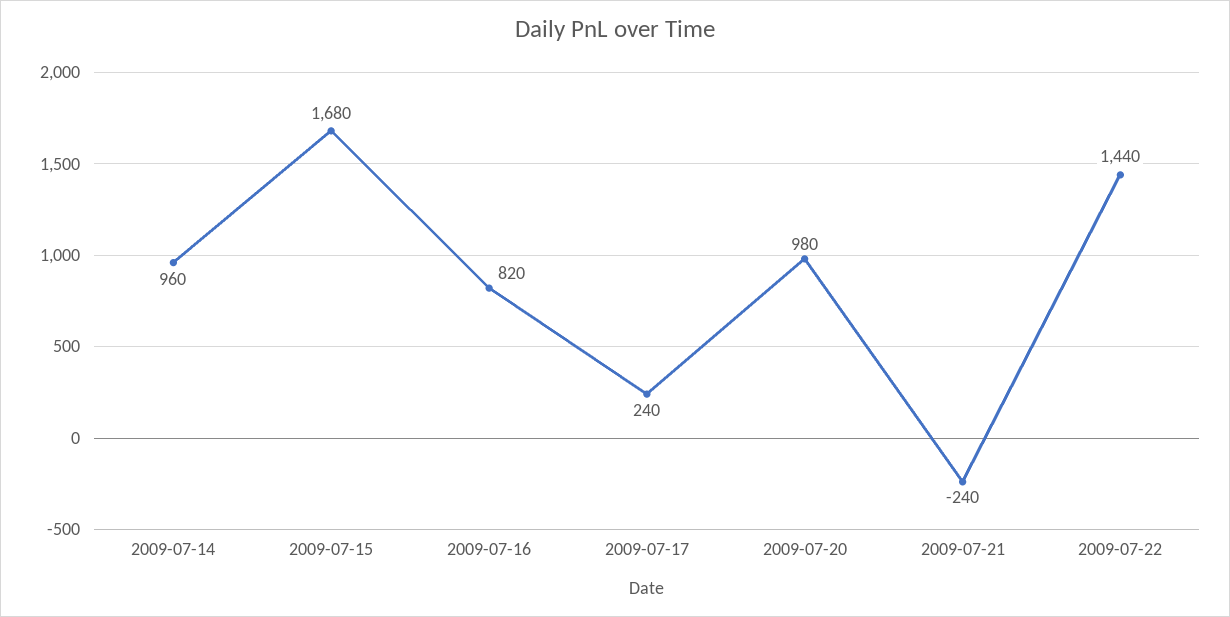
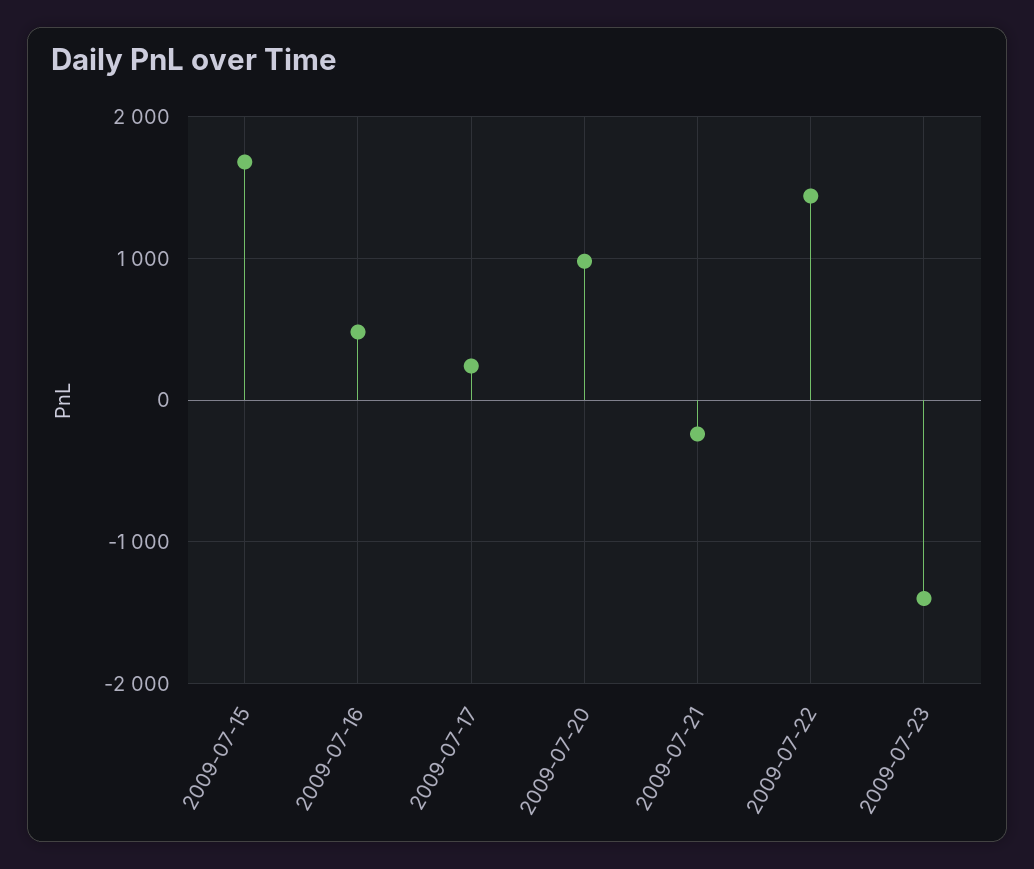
2009-07-14: 960 -> none
2009-07-16: 820 -> 500
2009-07-23: none -> -1400

